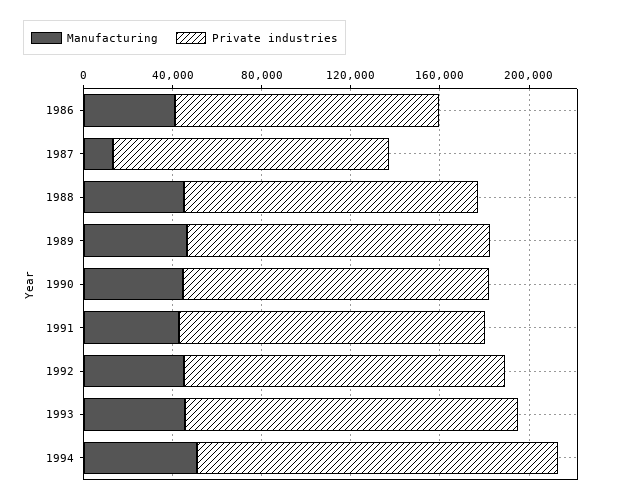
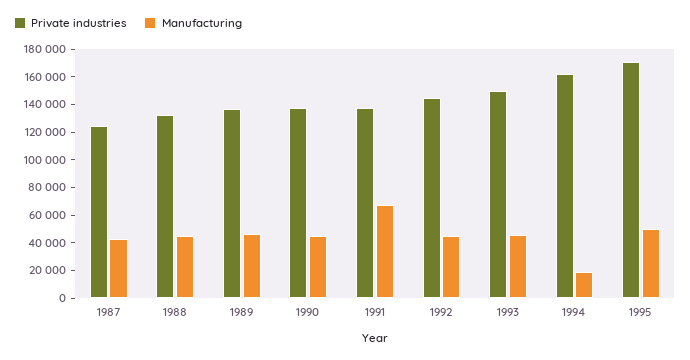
Manufacturing, 1986: 40000 -> none
Private industries, 1986: 120000 -> none
Manufacturing, 1987: 10000 -> 40000
Manufacturing, 1991: 40000 -> 70000
Manufacturing, 1994: 50000 -> 20000
Private industries, 1995: none -> 170000
Manufacturing, 1995: none -> 50000

